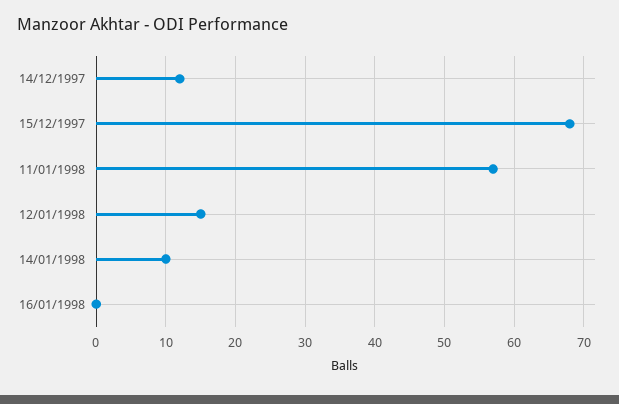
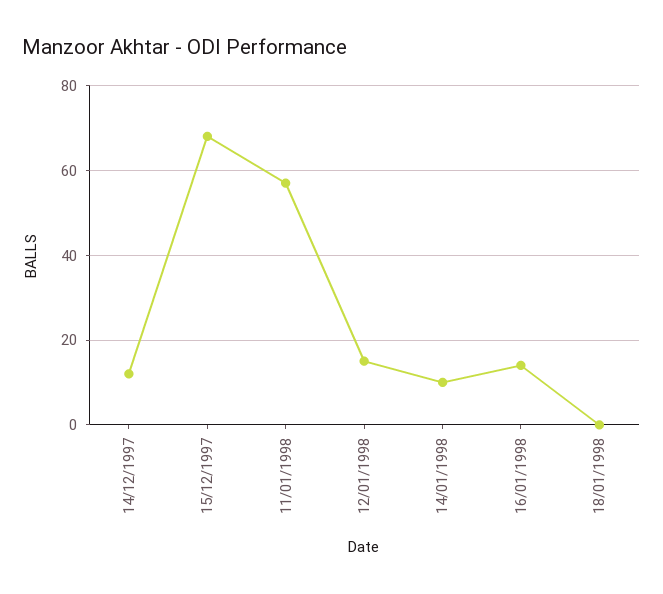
16/01/1998: 0 -> 15
18/01/1998: none -> 0

